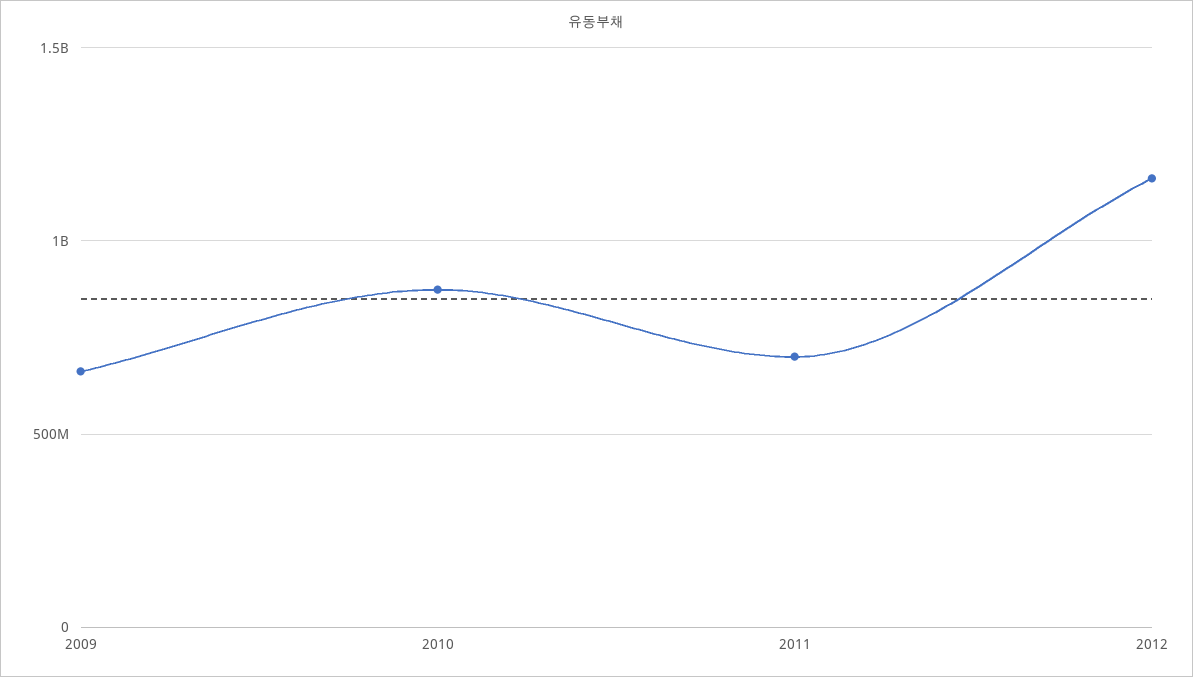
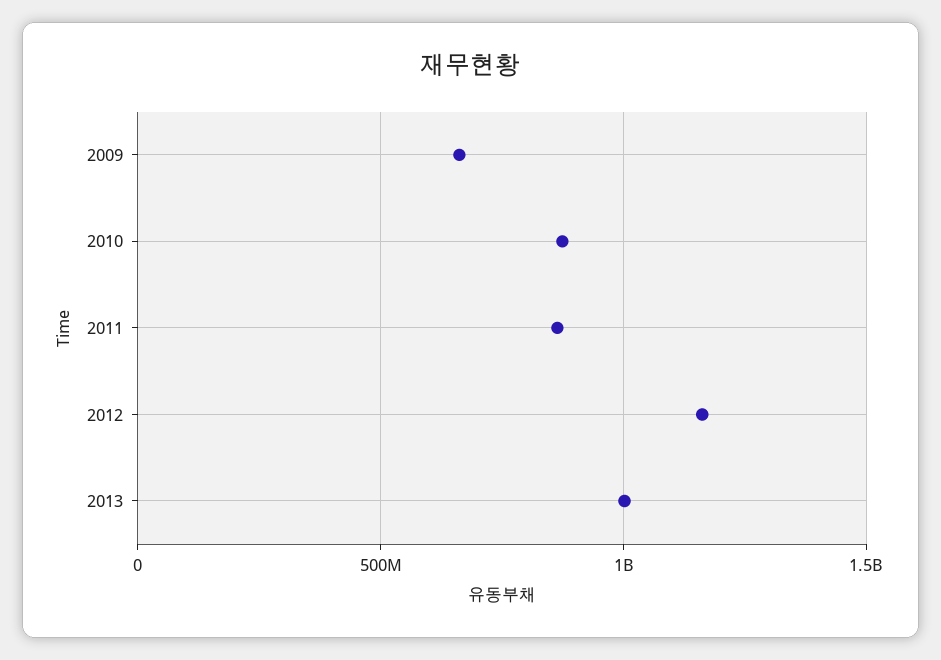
2011: 700000000 -> 850000000
2013: none -> 1000000000

